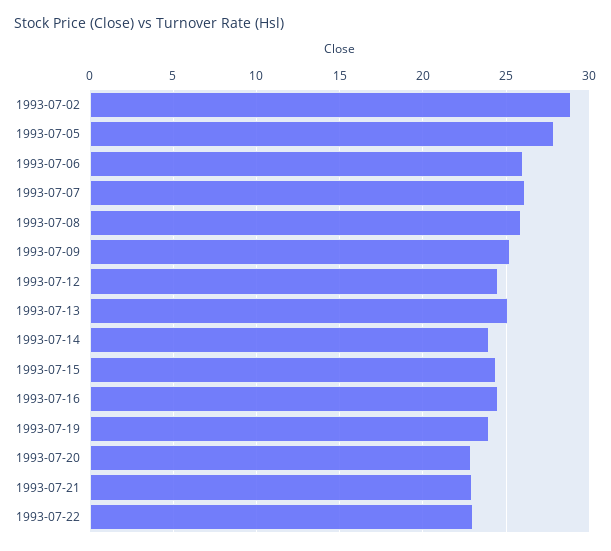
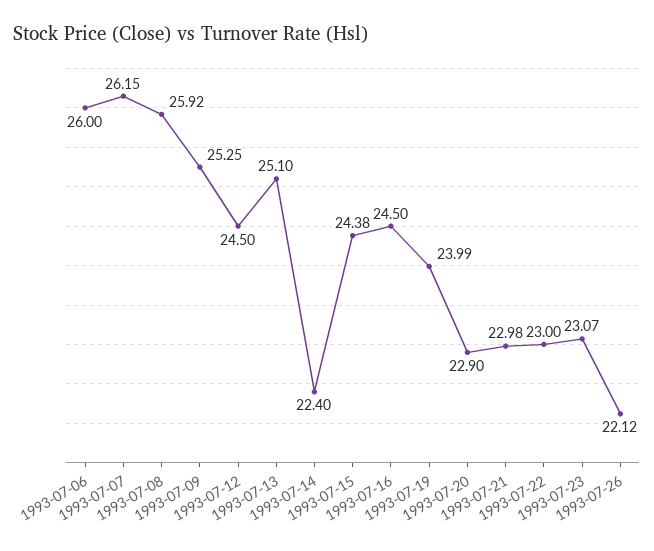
1993-07-02: 29 -> none
1993-07-05: 28 -> none
1993-07-14: 24 -> 22.4
1993-07-23: none -> 23.07
1993-07-26: none -> 22.12

